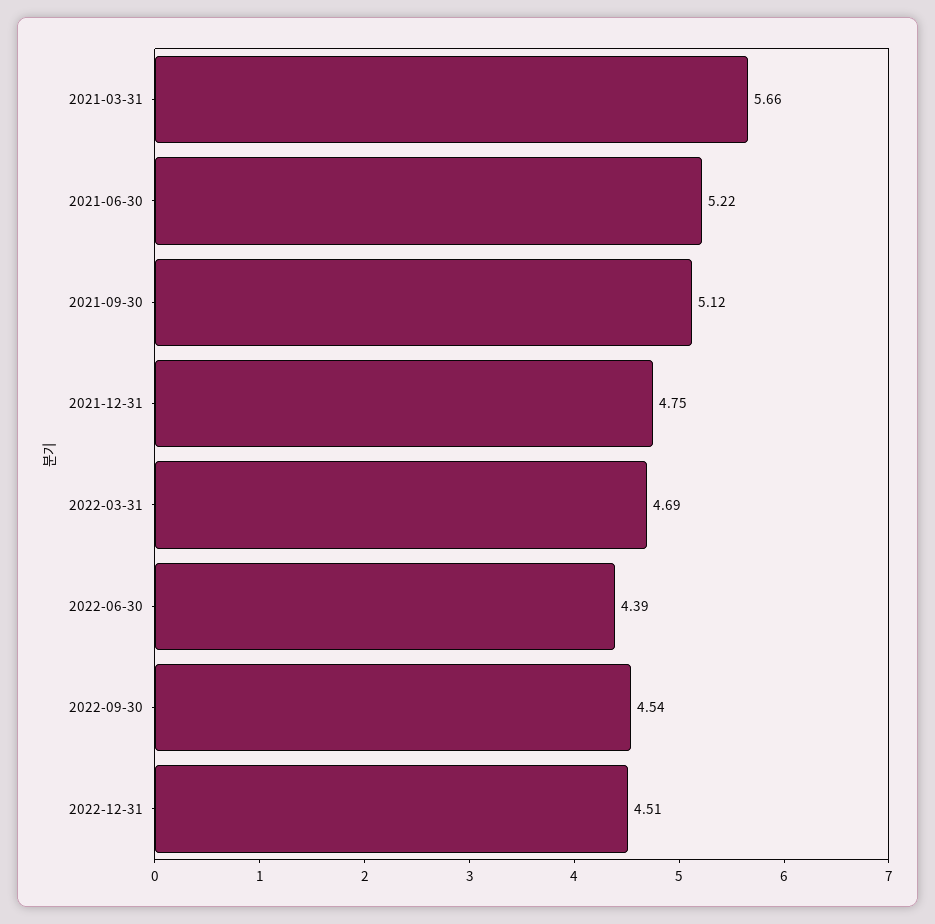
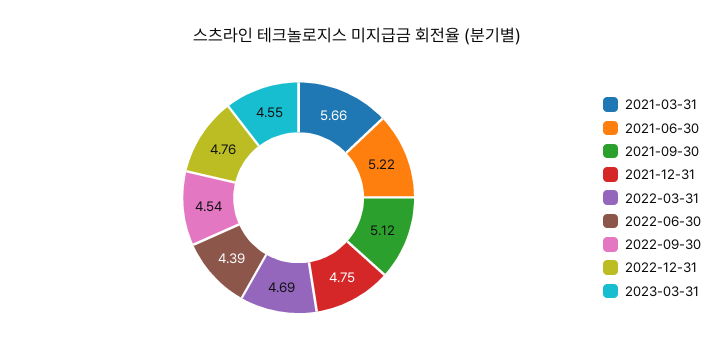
2022-12-31: 4.51 -> 4.76
2023-03-31: none -> 4.55

